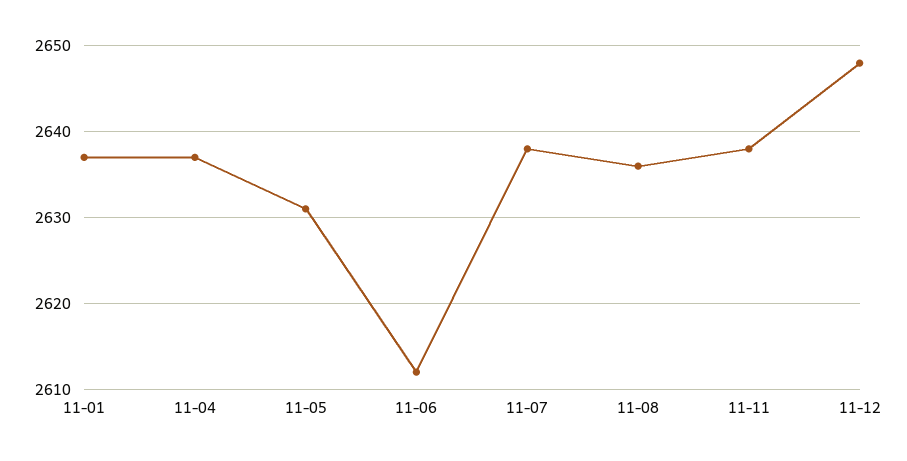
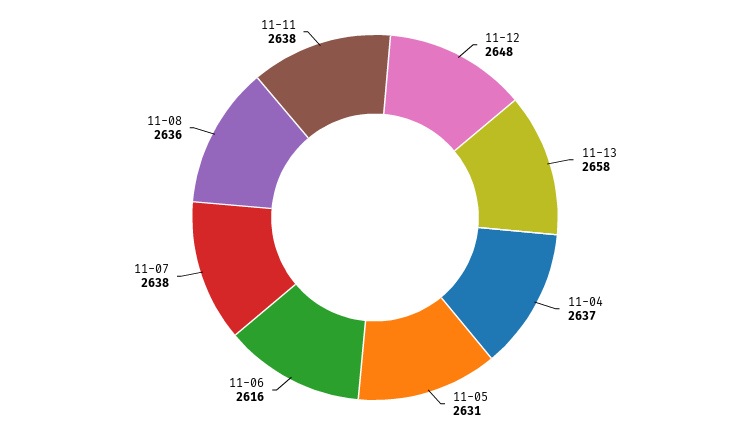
11-01: 2637 -> none
11-06: 2612 -> 2616
11-13: none -> 2658

